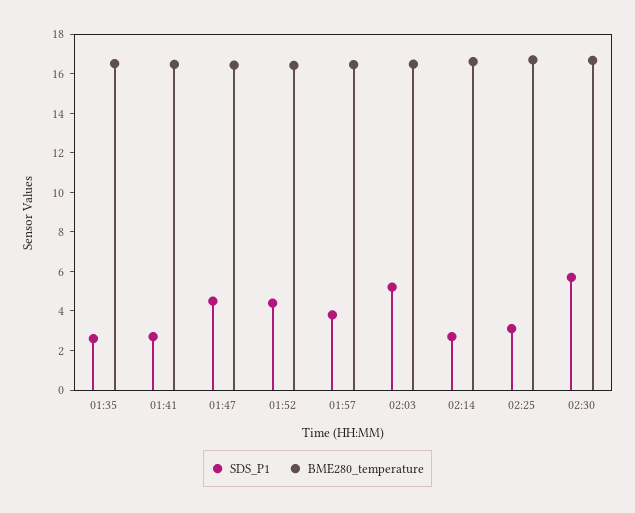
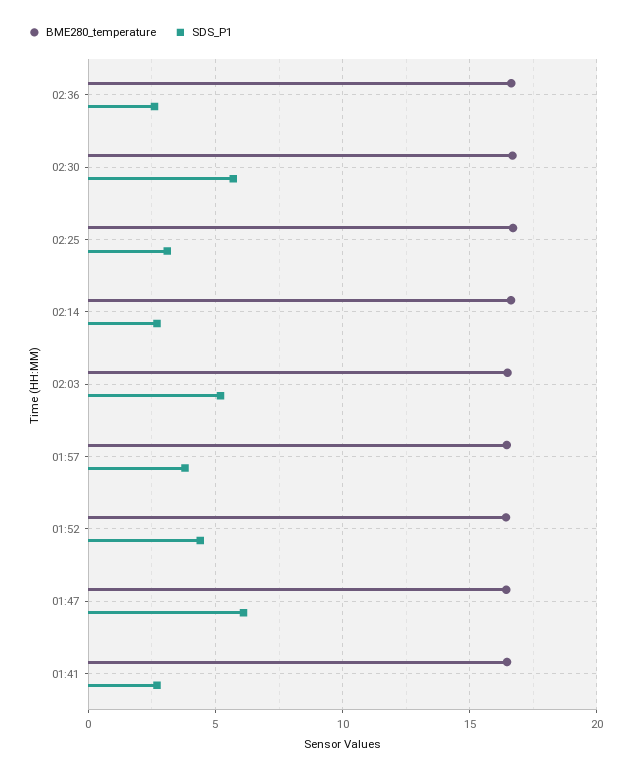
SDS_P1, 01:35: 2.5 -> none
BME280_temperature, 01:35: 16.5 -> none
SDS_P1, 01:47: 4.5 -> 6
BME280_temperature, 02:36: none -> 16.5
SDS_P1, 02:36: none -> 2.5

